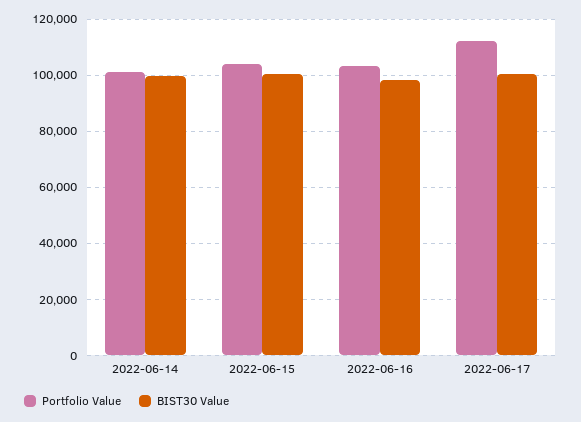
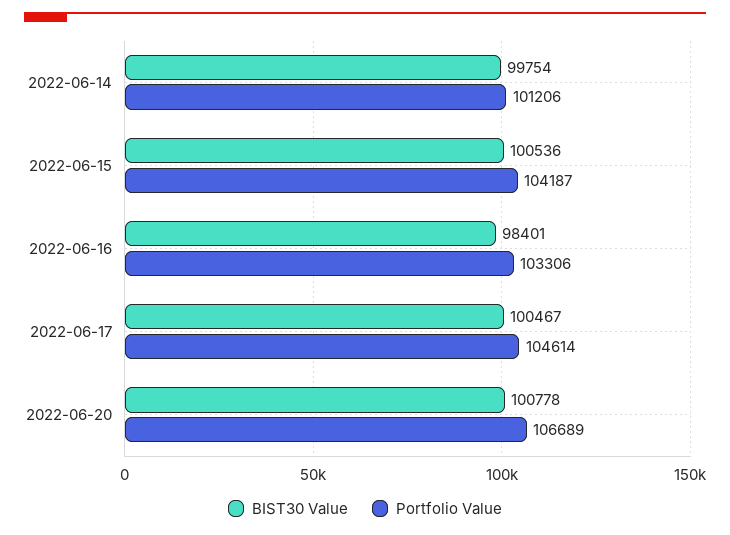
Portfolio Value, 2022-06-17: 112500 -> 104614
BIST30 Value, 2022-06-20: none -> 100778
Portfolio Value, 2022-06-20: none -> 106689

